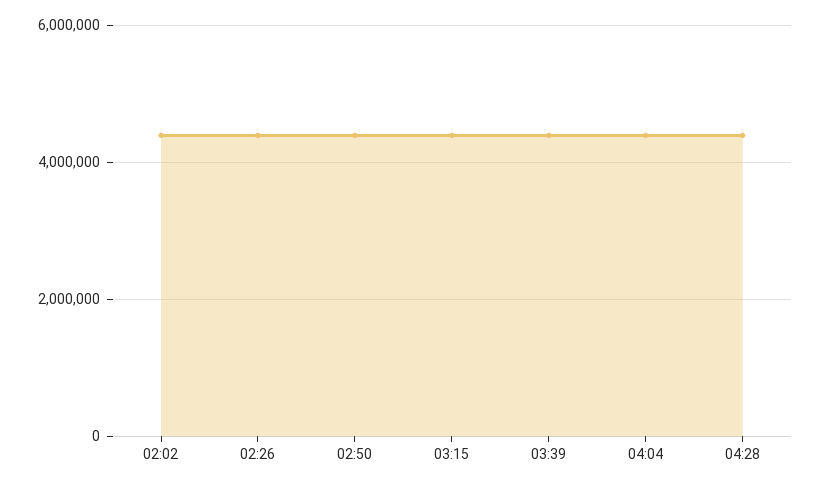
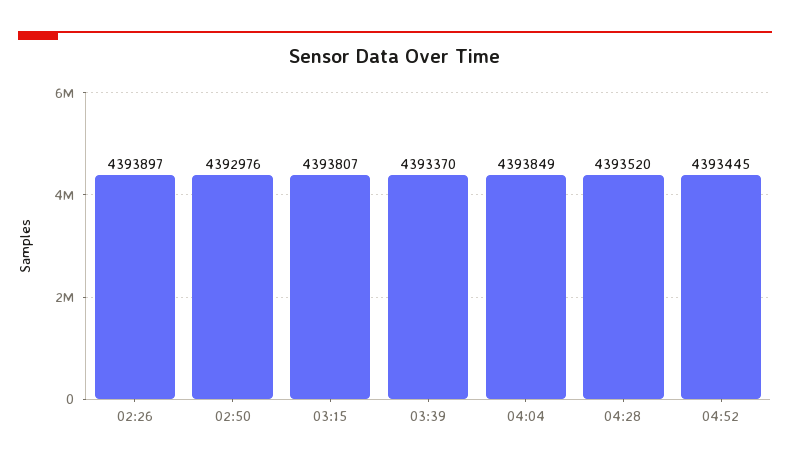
02:02: 4400000 -> none
04:52: none -> 4393445

